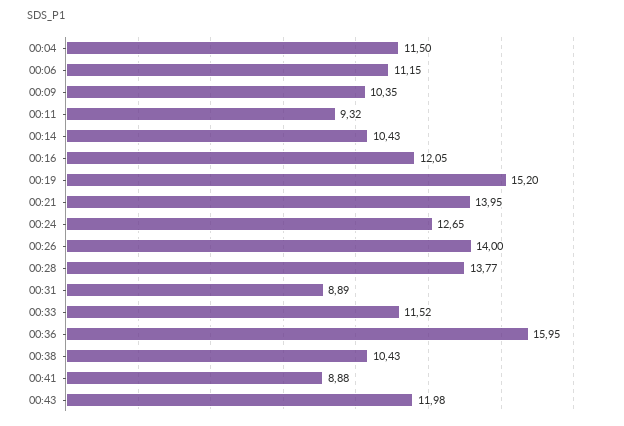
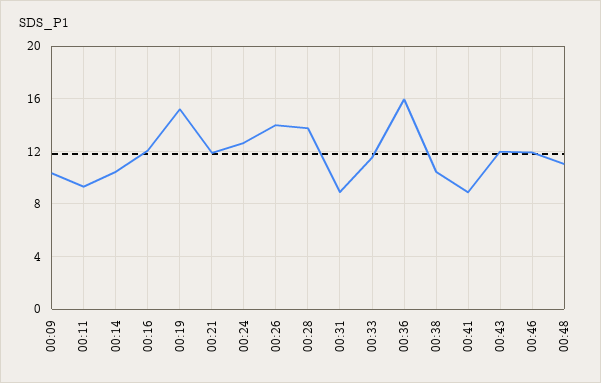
00:04: 11.5 -> none
00:06: 11.15 -> none
00:21: 13.95 -> 12
00:46: none -> 12
00:48: none -> 11

